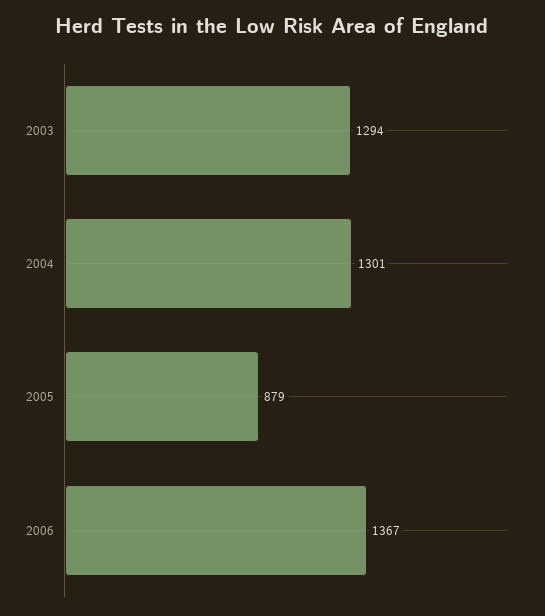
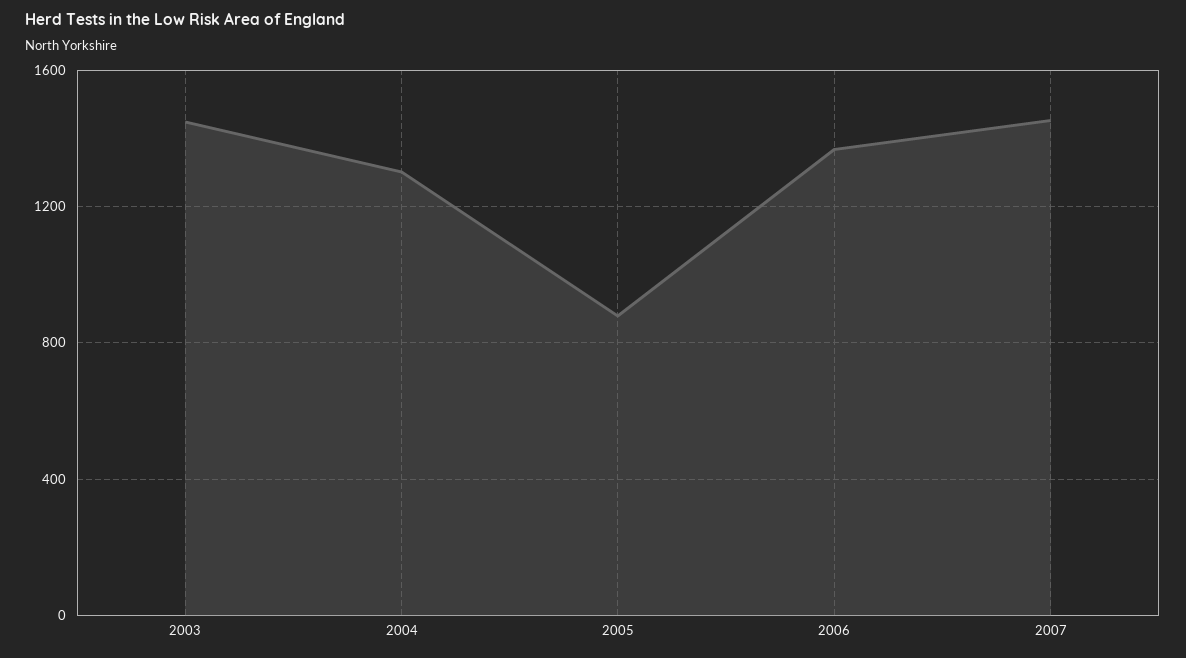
2003: 1294 -> 1450
2007: none -> 1450

